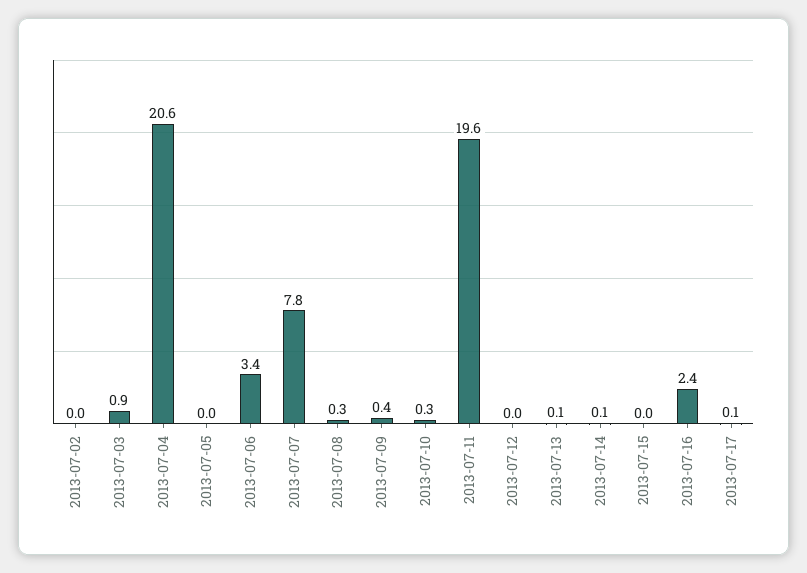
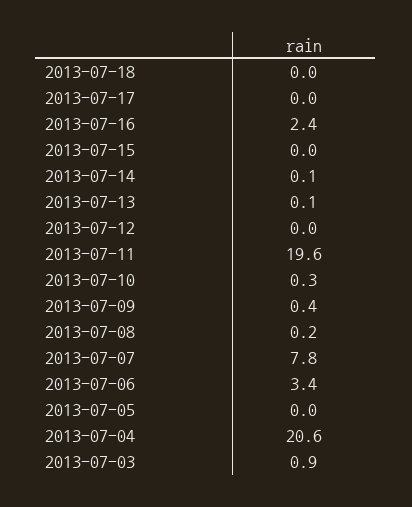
2013-07-02: 0 -> none
2013-07-08: 0.3 -> 0.2
2013-07-17: 0.1 -> 0
2013-07-18: none -> 0

